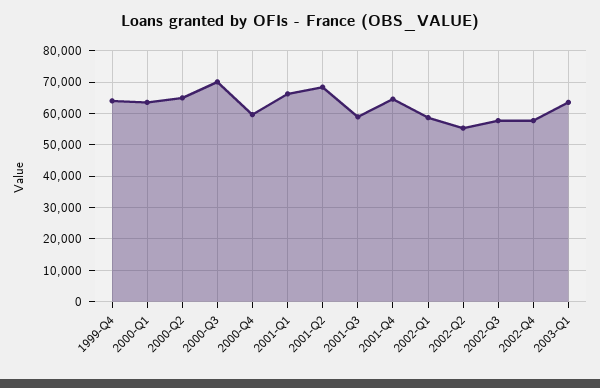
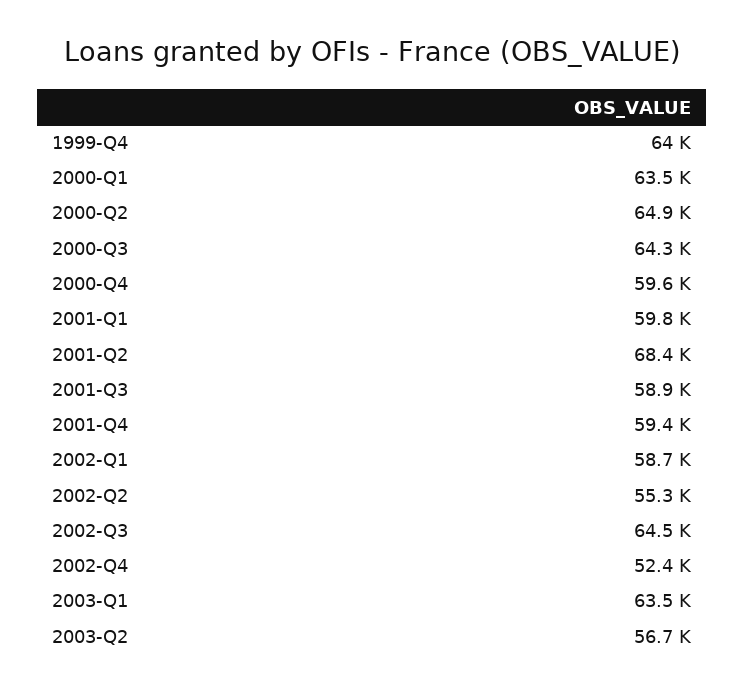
2000-Q3: 70000 -> 64300
2001-Q1: 66000 -> 59800
2001-Q4: 64000 -> 59400
2002-Q3: 58000 -> 64500
2002-Q4: 58000 -> 52400
2003-Q2: none -> 56700

